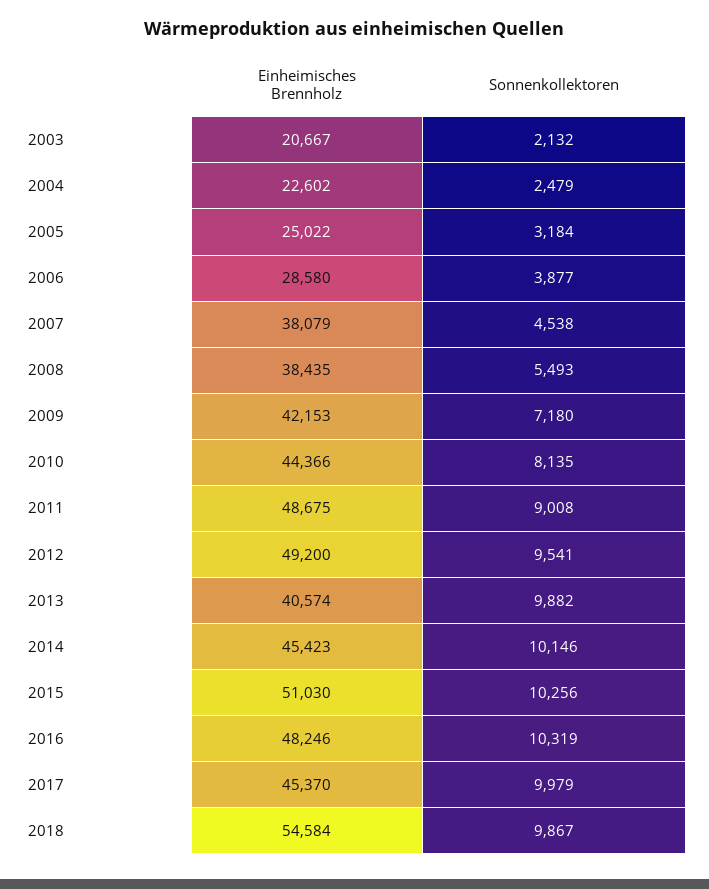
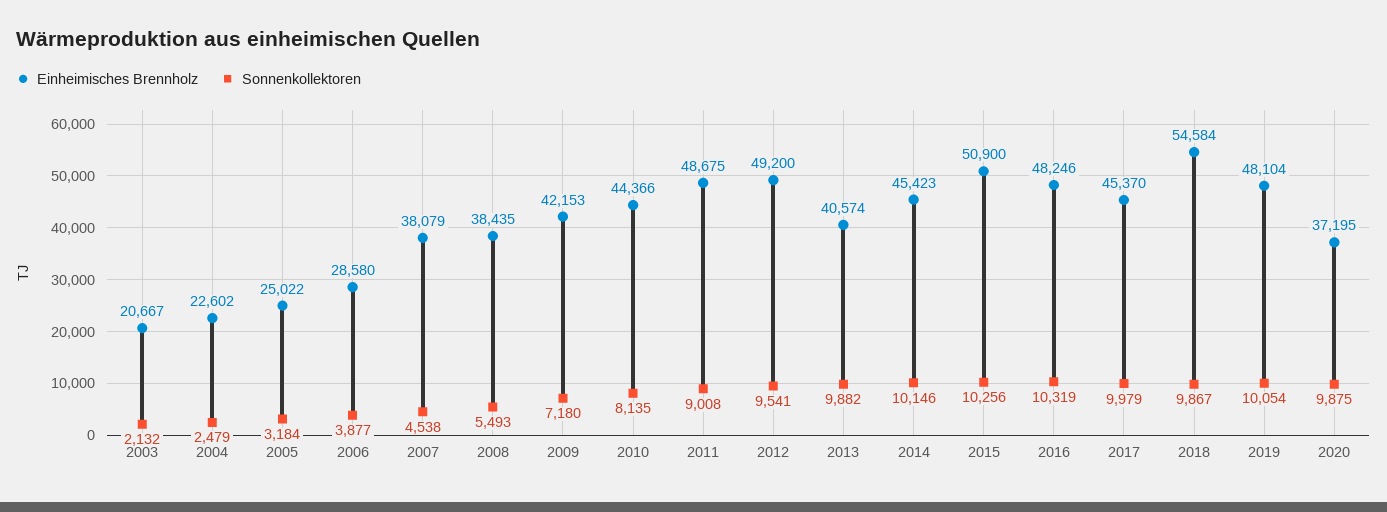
Einheimisches Brennholz, 2015: 51030 -> 50900
Einheimisches Brennholz, 2019: none -> 48104
Sonnenkollektoren, 2019: none -> 10054
Einheimisches Brennholz, 2020: none -> 37195
Sonnenkollektoren, 2020: none -> 9875

